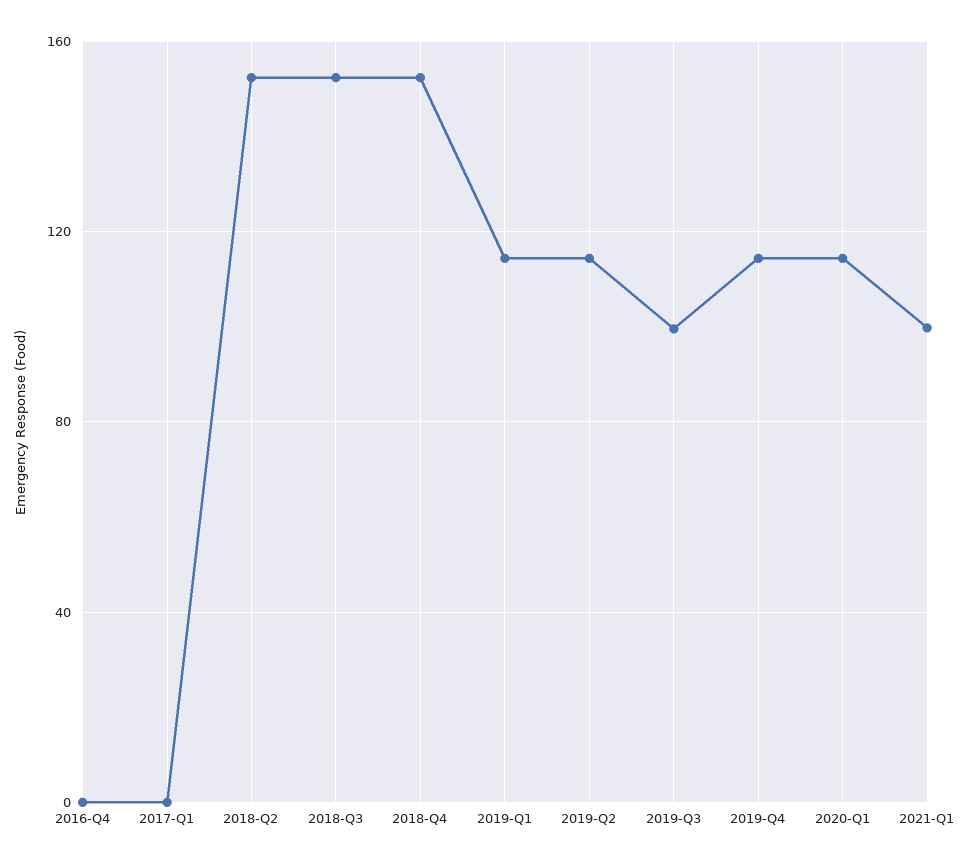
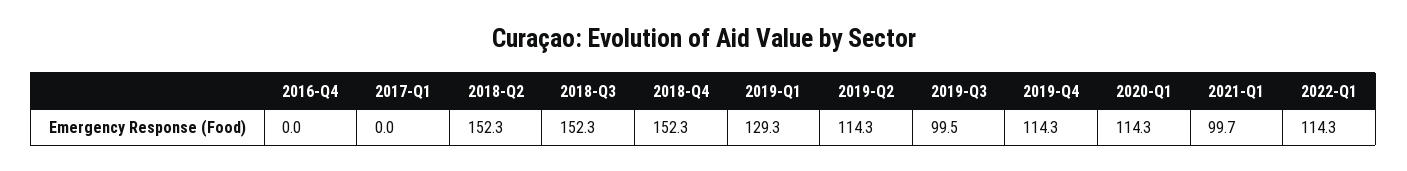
2019-Q1: 115 -> 129.3
2022-Q1: none -> 114.3

